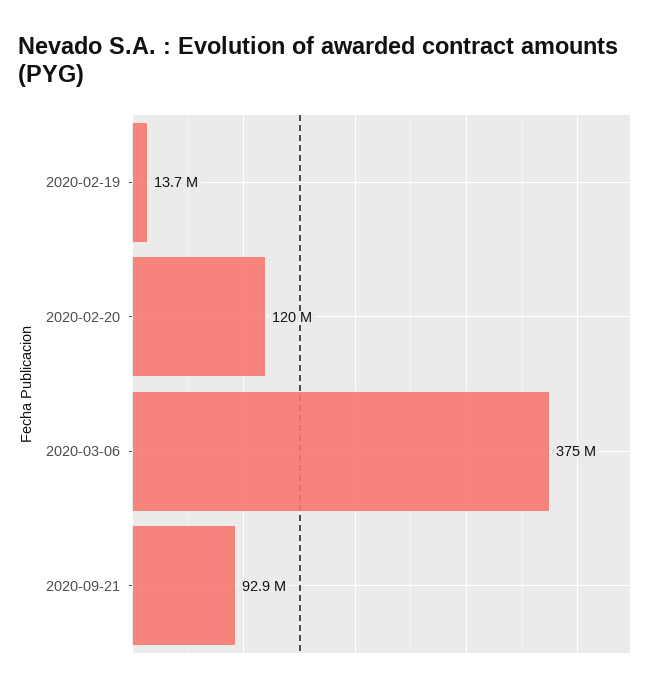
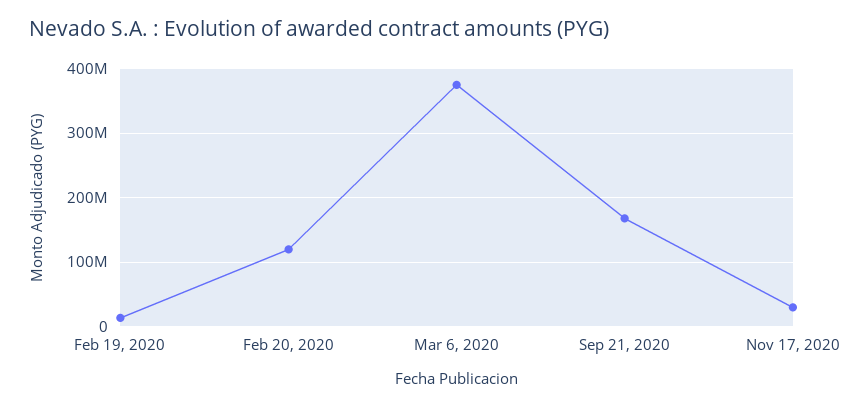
2020-09-21: 92900000 -> 170000000
Nov 17, 2020: none -> 30000000

